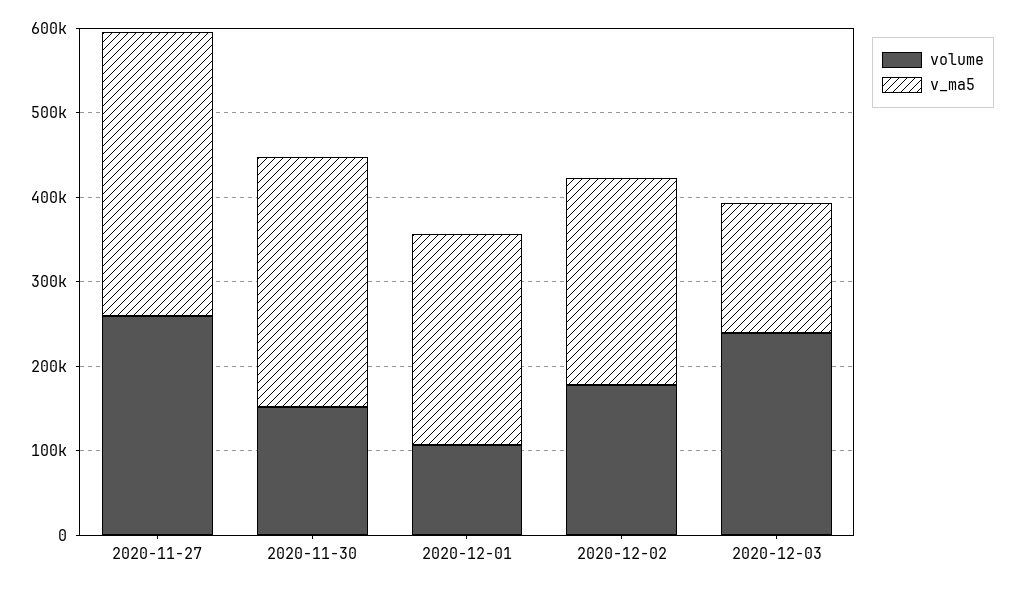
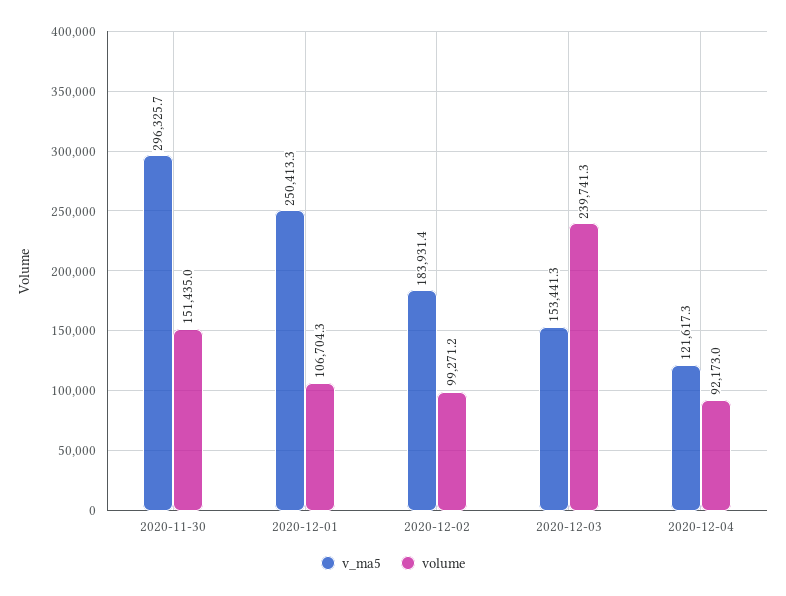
volume, 2020-11-27: 260000 -> none
v_ma5, 2020-11-27: 340000 -> none
volume, 2020-12-02: 180000 -> 99271.2
v_ma5, 2020-12-02: 240000 -> 183931.4
v_ma5, 2020-12-04: none -> 121617.3
volume, 2020-12-04: none -> 92173

